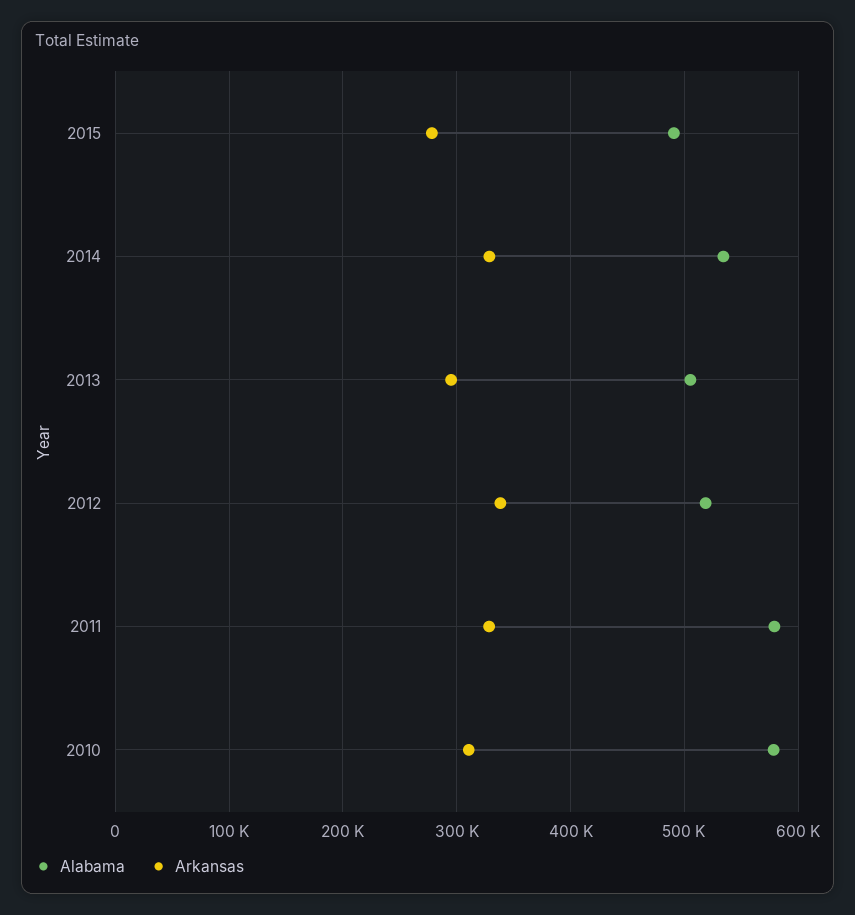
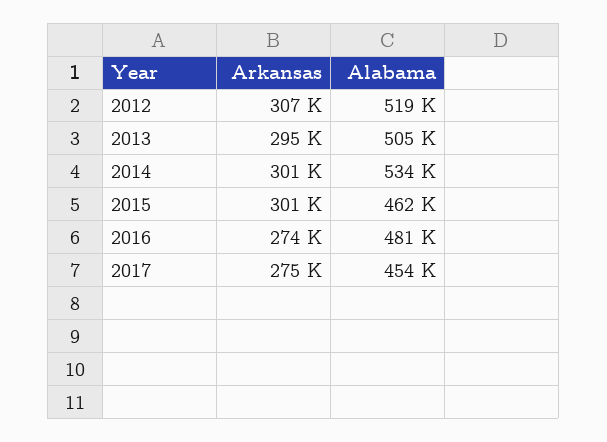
Alabama, 2015: 490000 -> 462000
Arkansas, 2015: 280000 -> 301000
Arkansas, 2014: 330000 -> 301000
Arkansas, 2012: 340000 -> 307000
Alabama, 2011: 580000 -> none
Arkansas, 2011: 330000 -> none
Alabama, 2010: 580000 -> none
Arkansas, 2010: 310000 -> none
Arkansas, 2016: none -> 274000
Alabama, 2016: none -> 481000
Arkansas, 2017: none -> 275000
Alabama, 2017: none -> 454000

